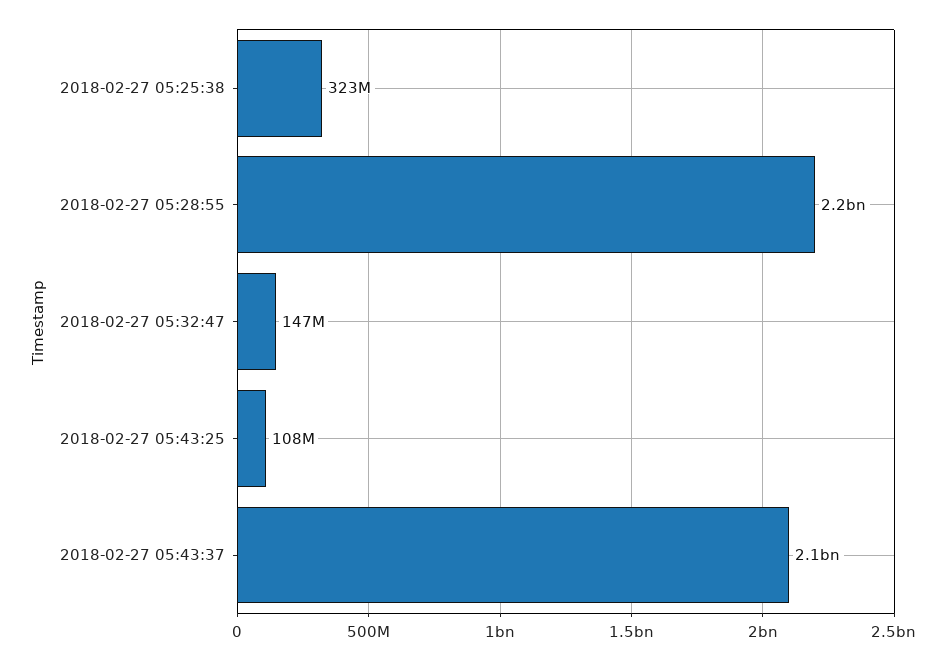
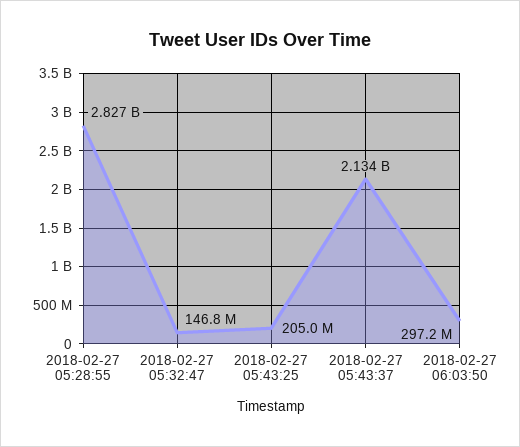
2018-02-27 05:25:38: 323000000 -> none
2018-02-27 05:28:55: 2200000000 -> 2827000000
2018-02-27 05:43:25: 108000000 -> 205000000
2018-02-27 06:03:50: none -> 297200000

